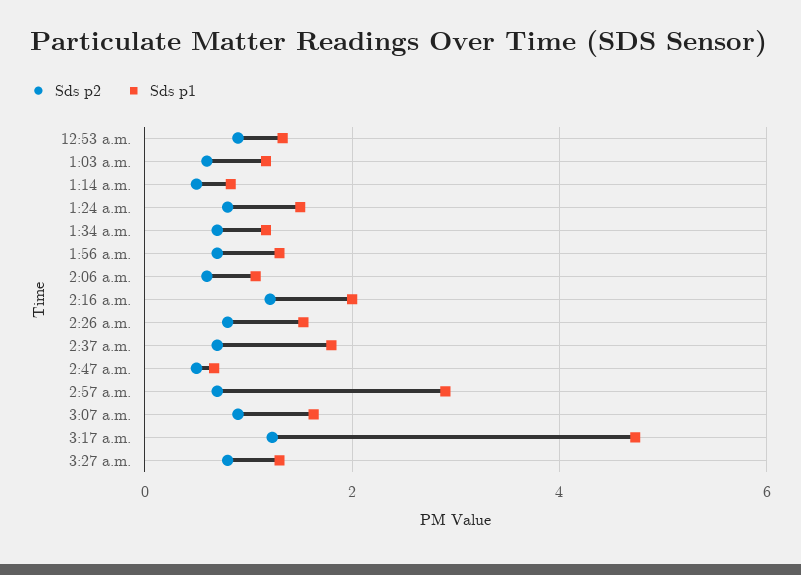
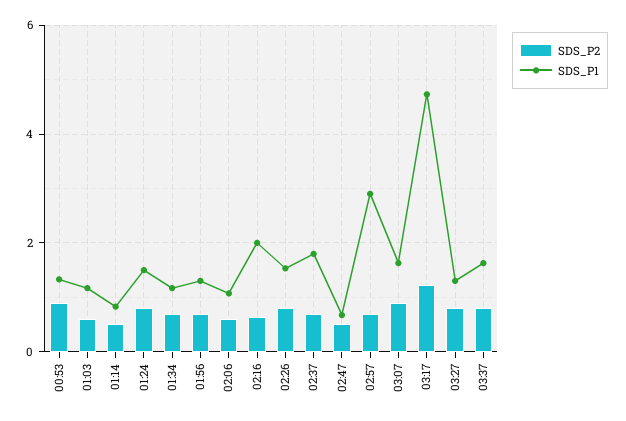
Sds p2, 2:16 a.m.: 1.2 -> 0.6
Sds p2, 03:37: none -> 0.8
Sds p1, 03:37: none -> 1.6

